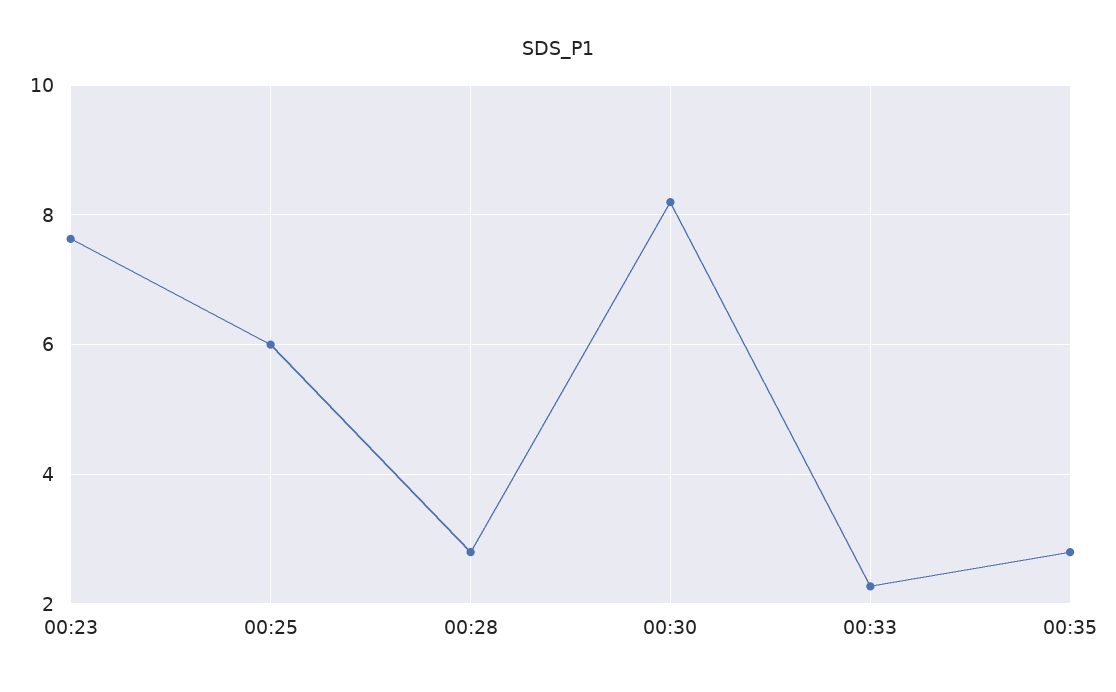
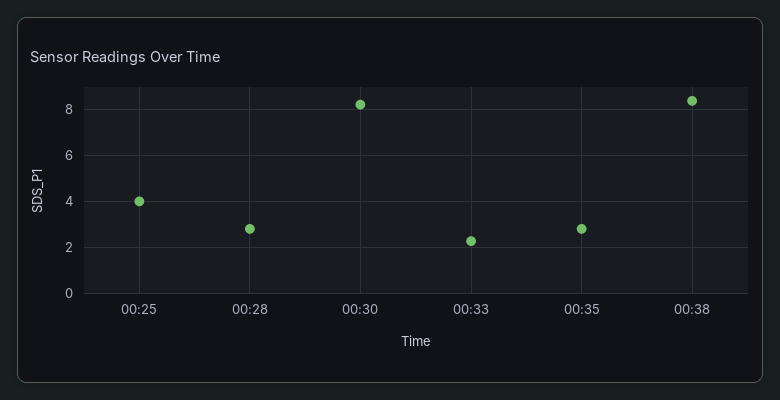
00:23: 7.6 -> none
00:25: 6 -> 4
00:38: none -> 8.5

